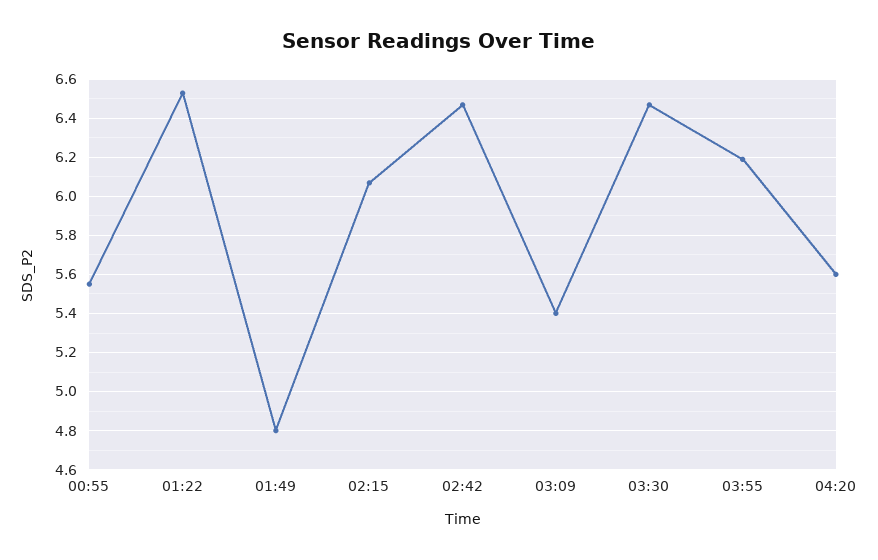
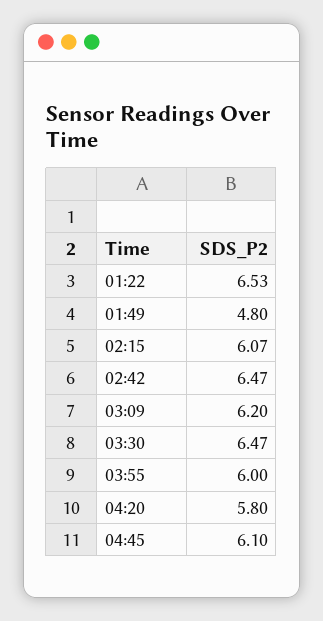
00:55: 5.55 -> none
03:09: 5.4 -> 6.2
03:55: 6.2 -> 6
04:20: 5.6 -> 5.8
04:45: none -> 6.1

